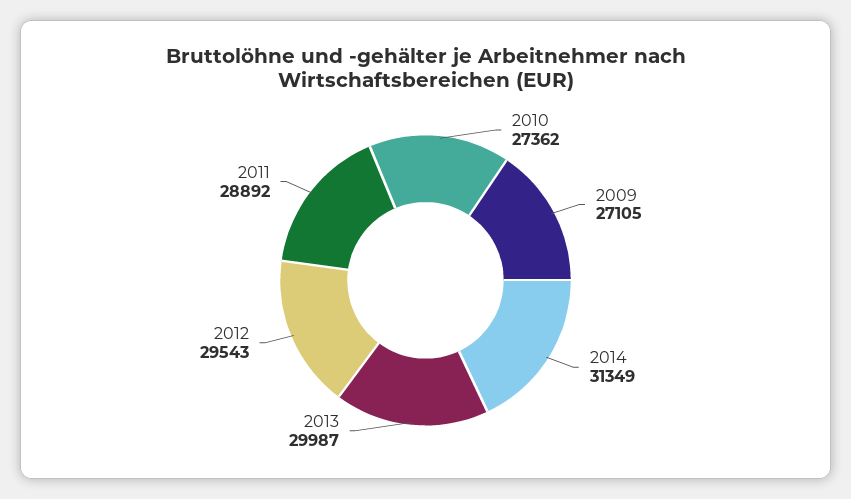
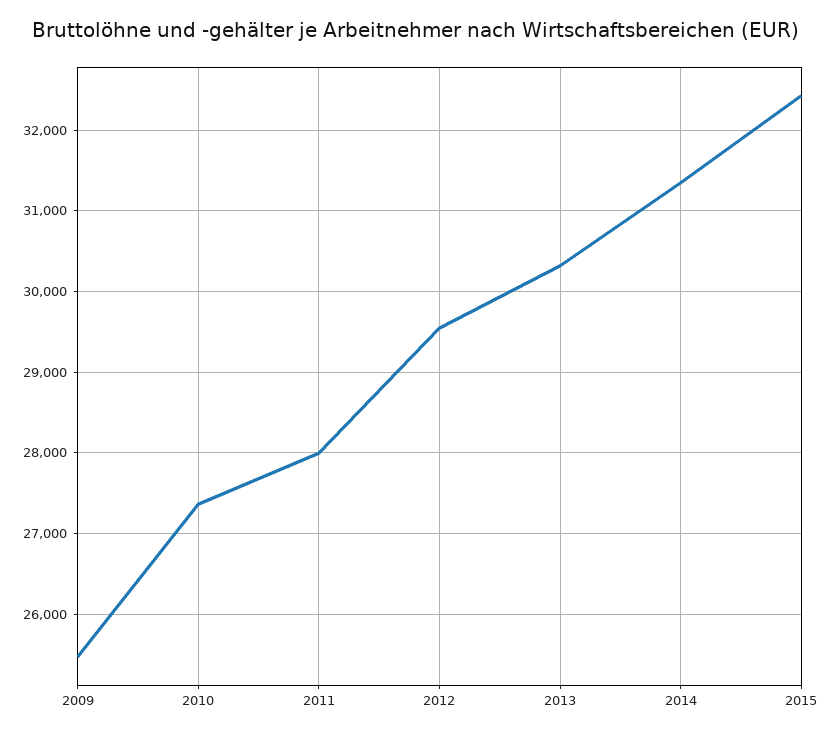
2009: 27105 -> 25500
2013: 29987 -> 30300
2011: 28892 -> 28000
2015: none -> 32400

